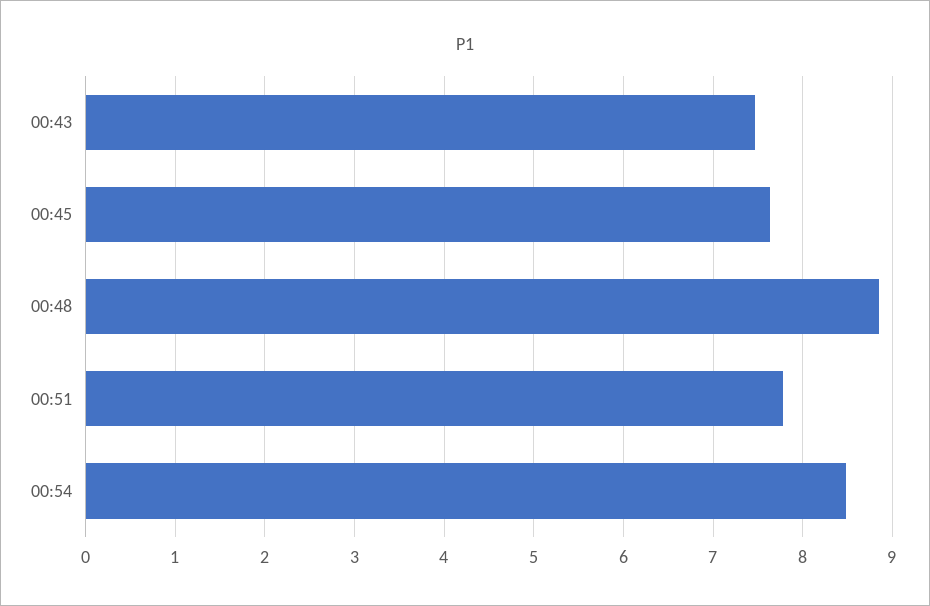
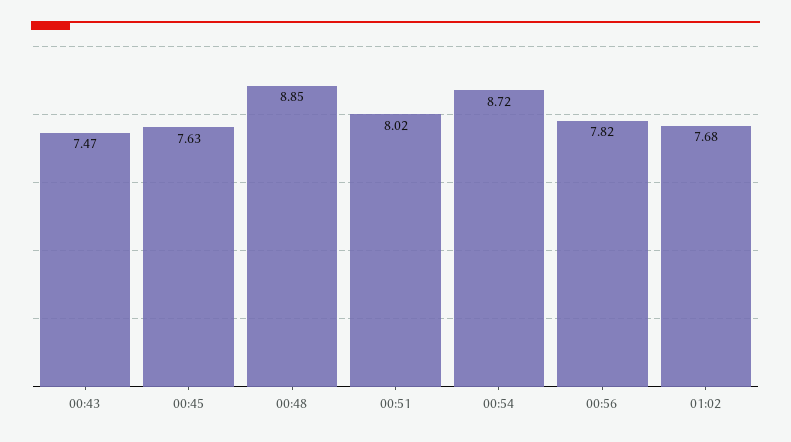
00:51: 7.8 -> 8.02
00:54: 8.5 -> 8.72
00:56: none -> 7.82
01:02: none -> 7.68

